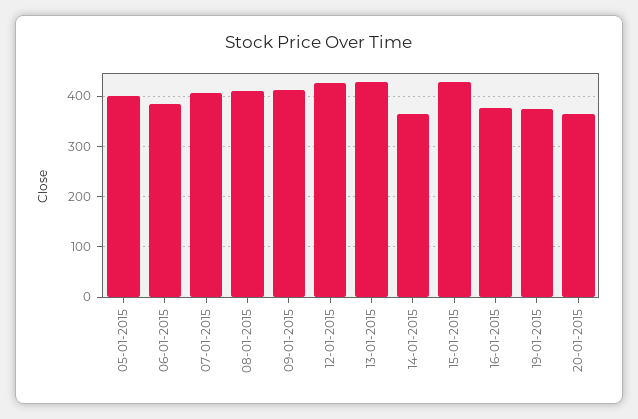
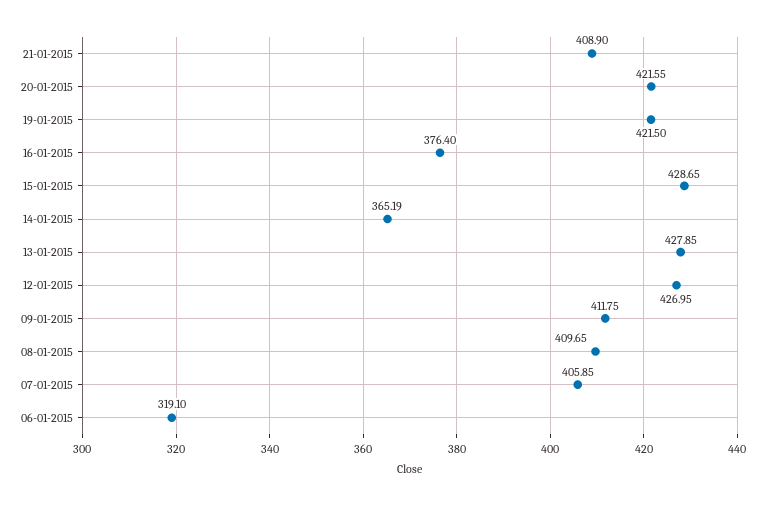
05-01-2015: 400 -> none
06-01-2015: 380 -> 319.1
19-01-2015: 380 -> 421.5
20-01-2015: 360 -> 421.55
21-01-2015: none -> 408.9

